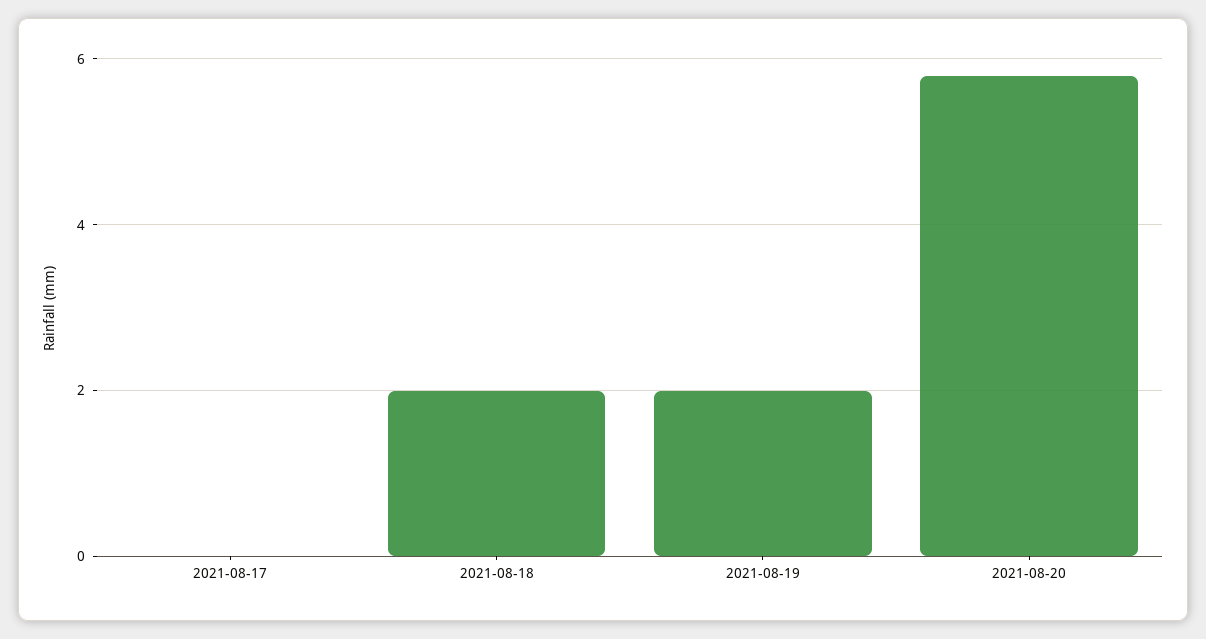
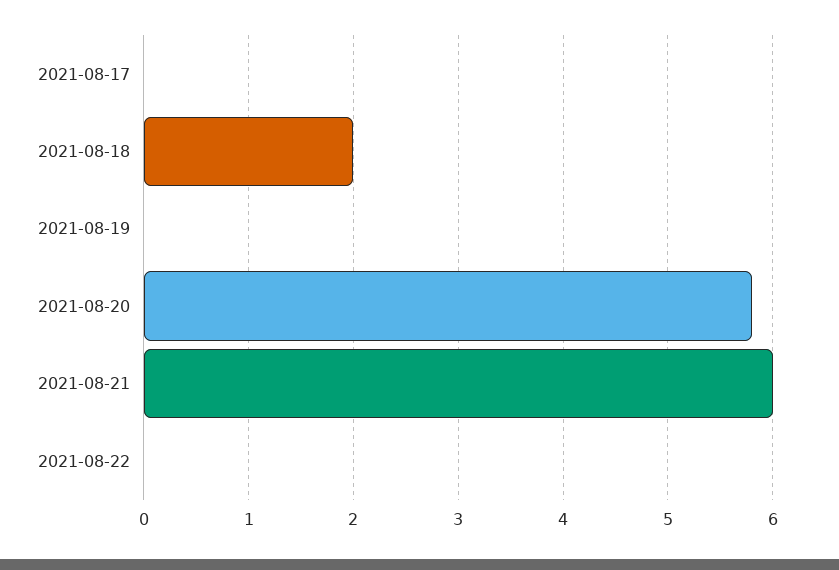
2021-08-19: 2 -> 0
2021-08-21: none -> 6
2021-08-22: none -> 0

